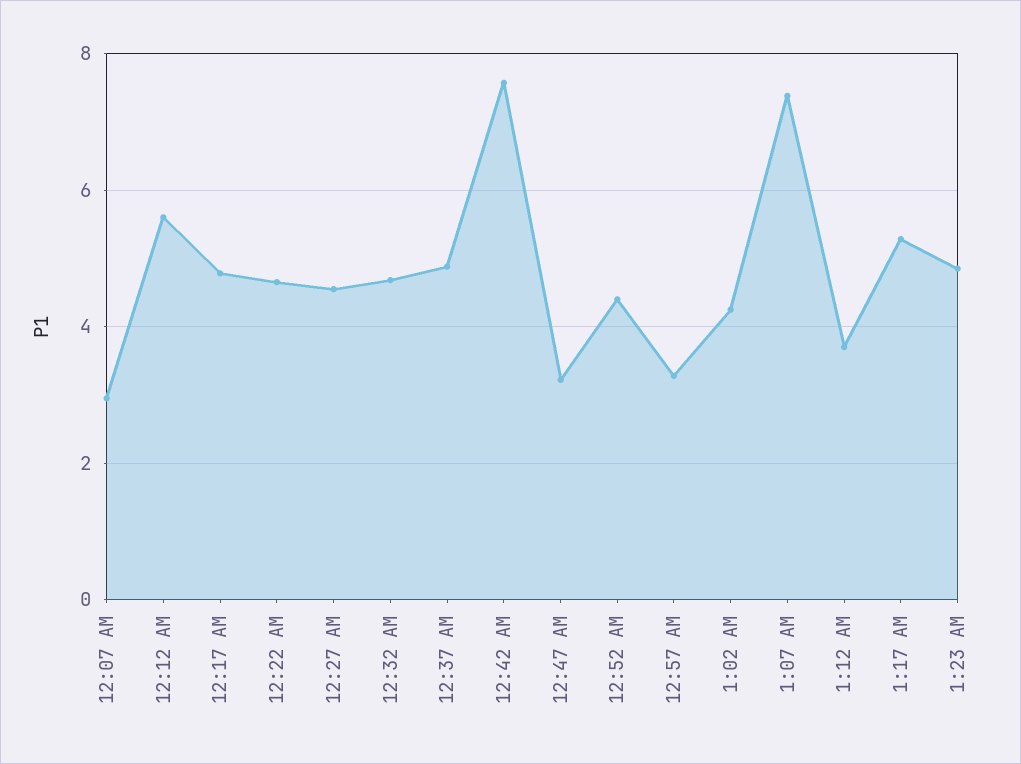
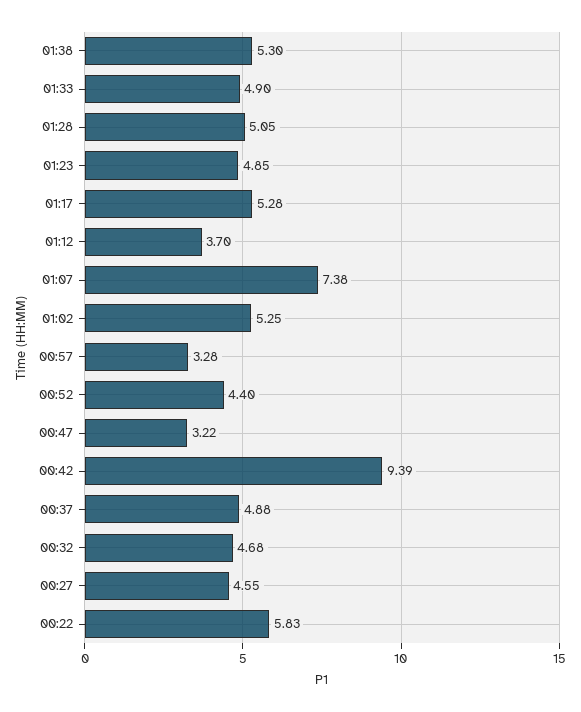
12:07 AM: 3 -> none
12:12 AM: 5.6 -> none
12:17 AM: 4.8 -> none
12:22 AM: 4.6 -> 5.83
12:42 AM: 7.6 -> 9.39
1:02 AM: 4.2 -> 5.25
01:38: none -> 5.3
01:33: none -> 4.9
01:28: none -> 5.05

